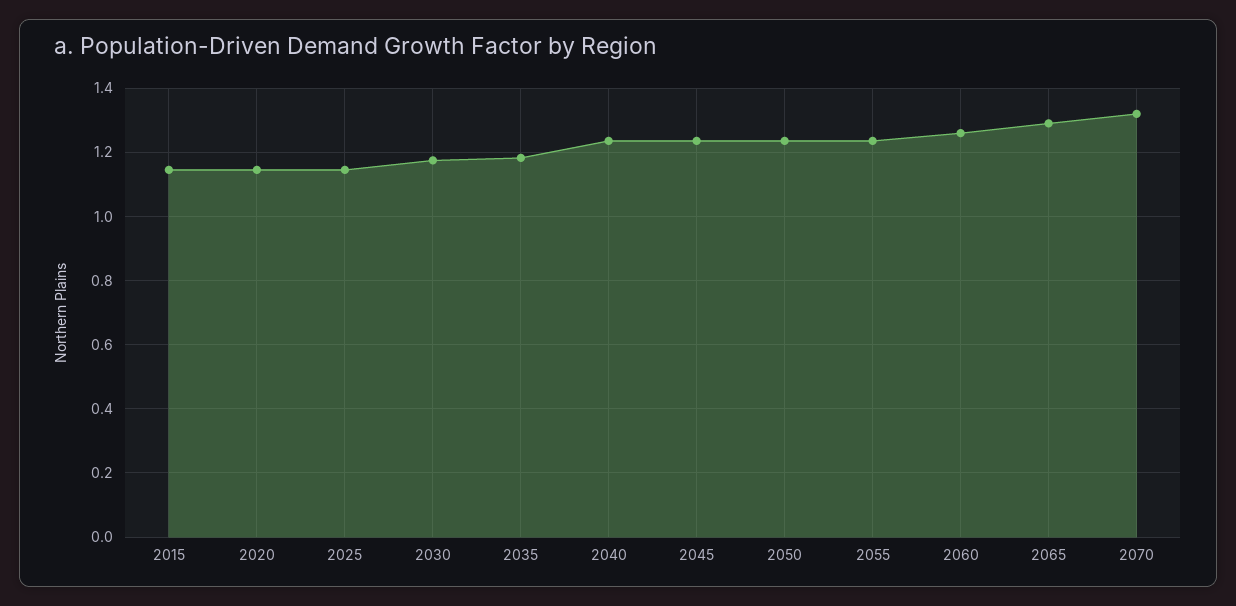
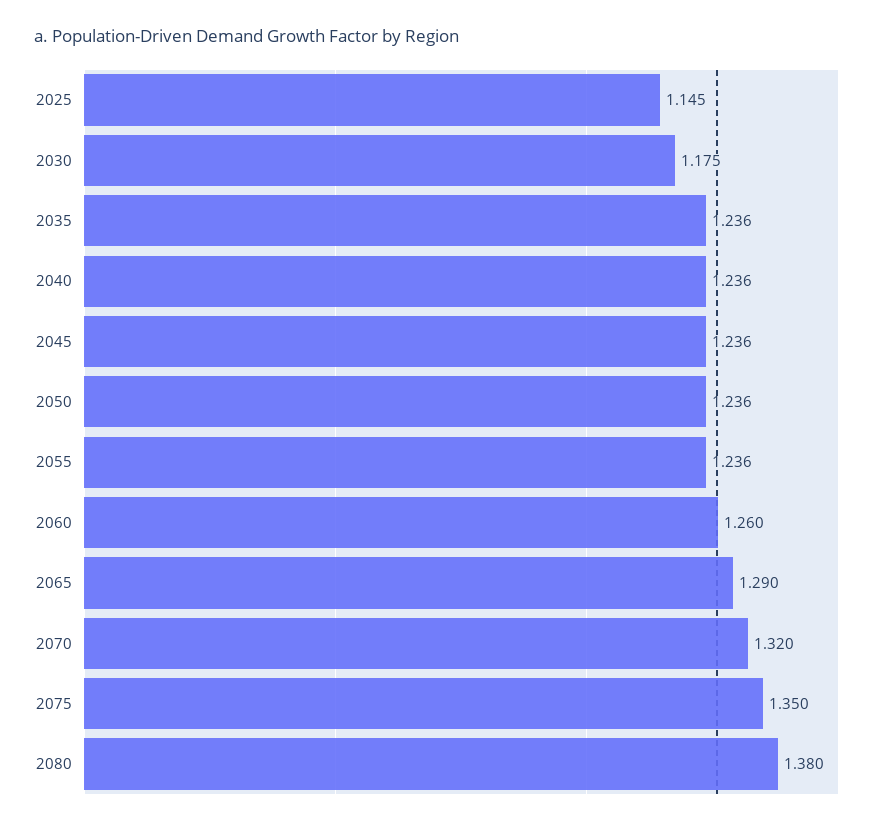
2015: 1.14 -> none
2020: 1.14 -> none
2035: 1.18 -> 1.236
2075: none -> 1.35
2080: none -> 1.38

